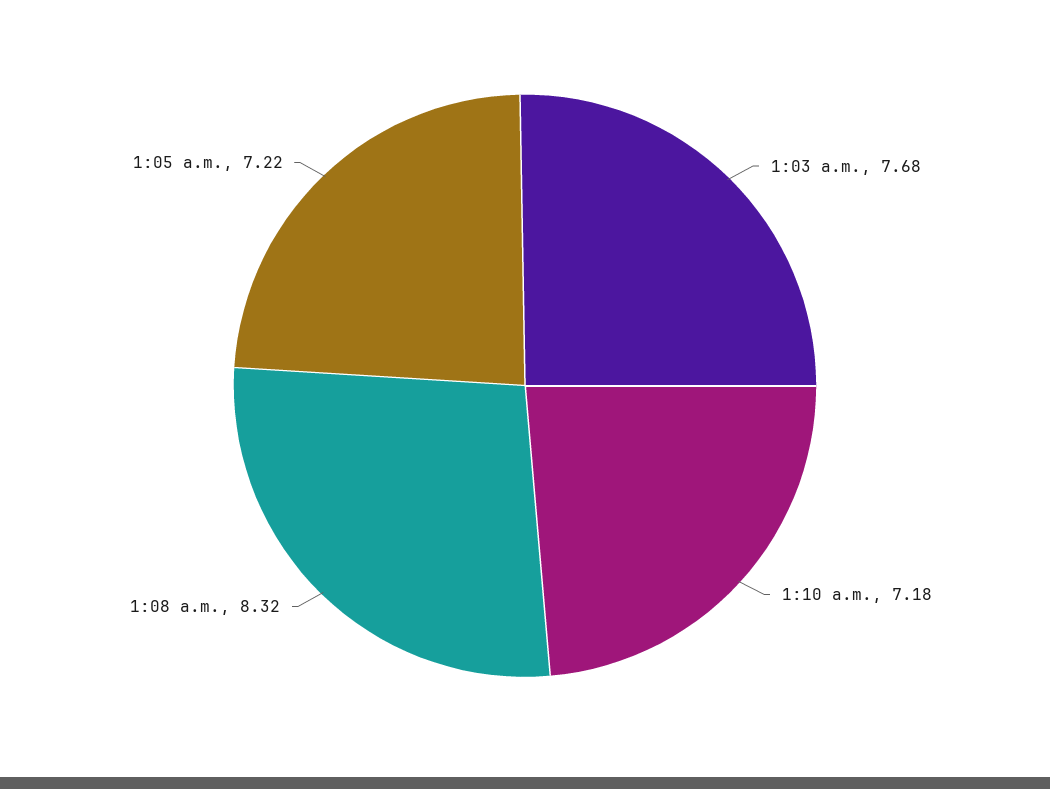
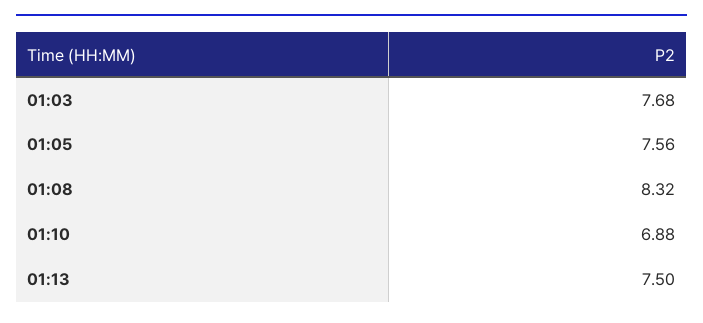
1:10 a.m.: 7.18 -> 6.88
1:05 a.m.: 7.22 -> 7.56
01:13: none -> 7.5

